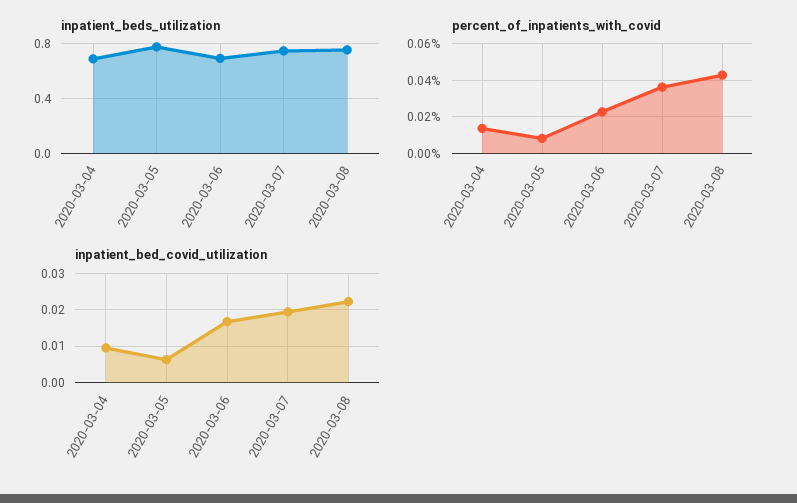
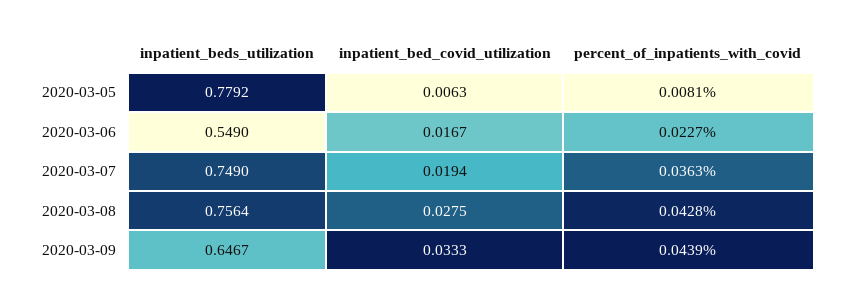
inpatient_beds_utilization, 2020-03-04: 0.7 -> none
inpatient_beds_utilization, 2020-03-06: 0.7 -> 0.549
percent_of_inpatients_with_covid, 2020-03-04: 0.015 -> none
inpatient_bed_covid_utilization, 2020-03-04: 0.01 -> none
inpatient_bed_covid_utilization, 2020-03-08: 0.022 -> 0.0275
inpatient_beds_utilization, 2020-03-09: none -> 0.6467
inpatient_bed_covid_utilization, 2020-03-09: none -> 0.0333
percent_of_inpatients_with_covid, 2020-03-09: none -> 0.0439

